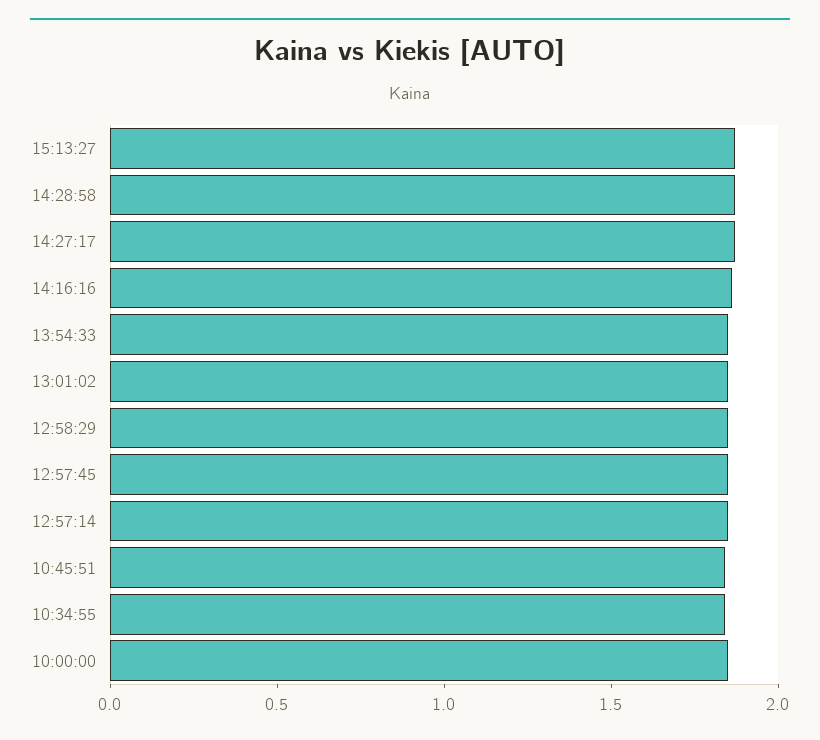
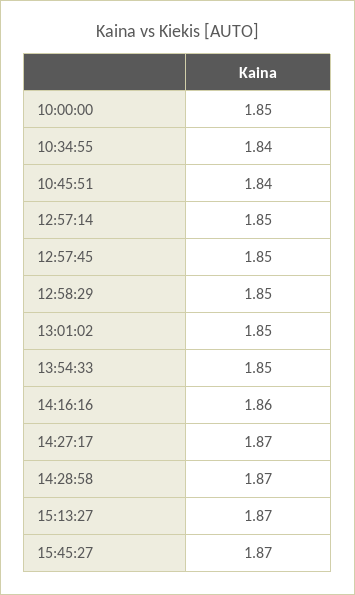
15:45:27: none -> 1.87

